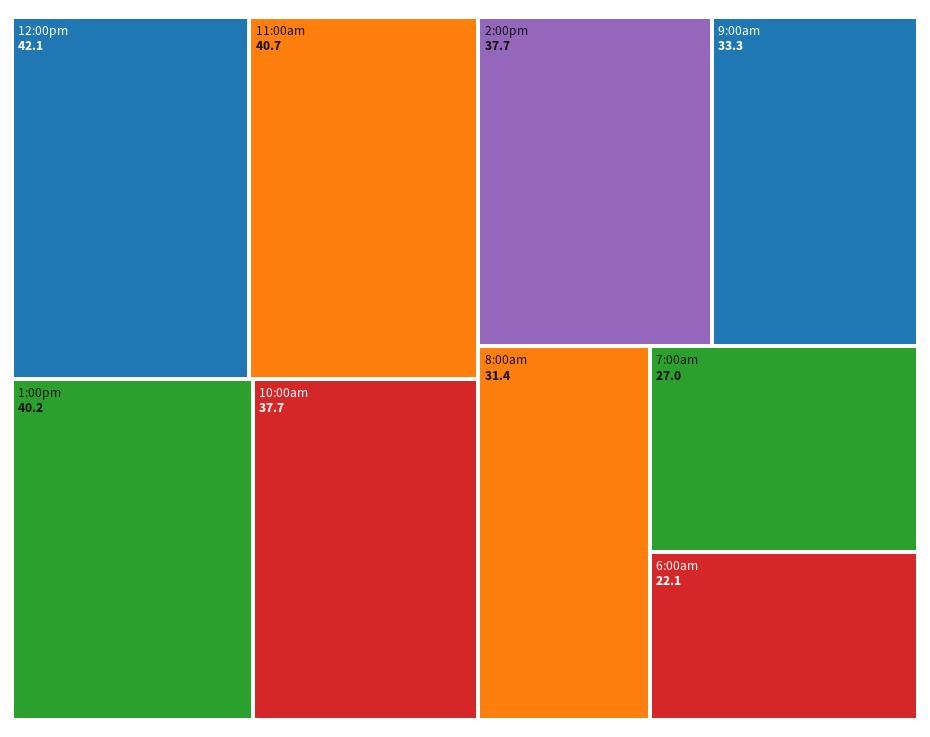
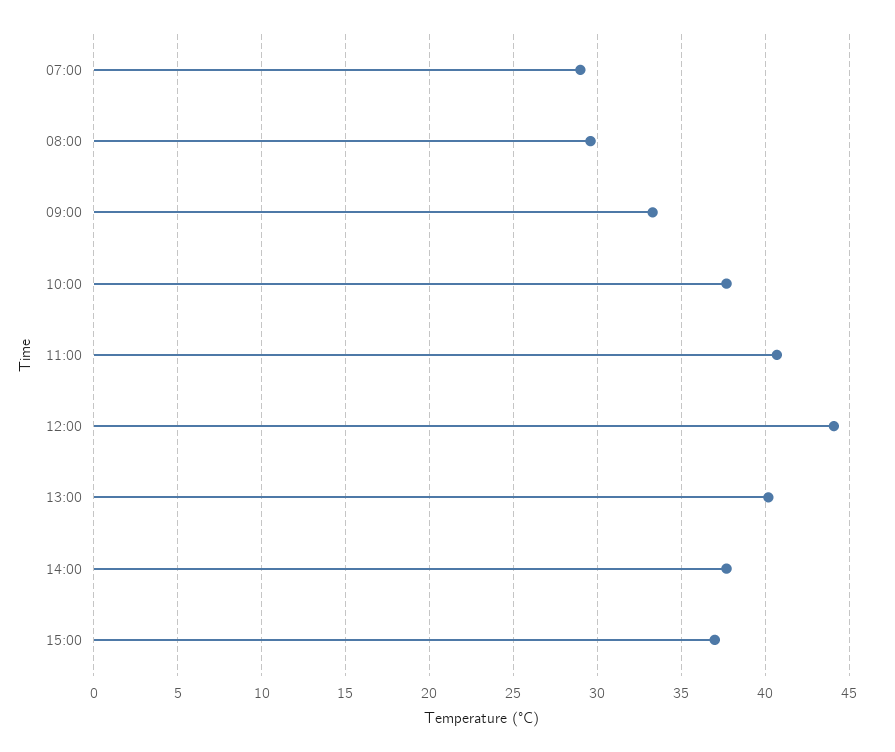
12:00pm: 42.1 -> 44
8:00am: 31.4 -> 29.5
7:00am: 27 -> 29
6:00am: 22.1 -> none
15:00: none -> 37

